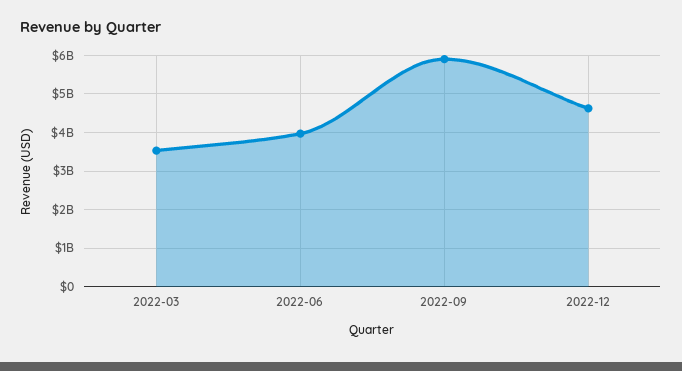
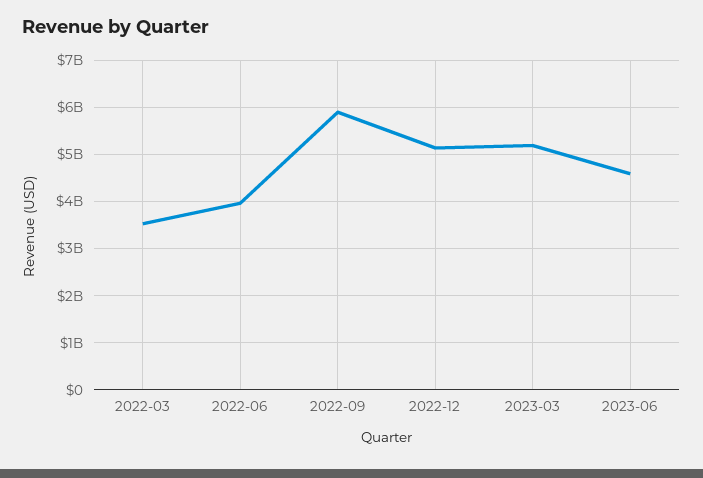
2022-12: 4600000000 -> 5200000000
2023-03: none -> 5200000000
2023-06: none -> 4600000000

